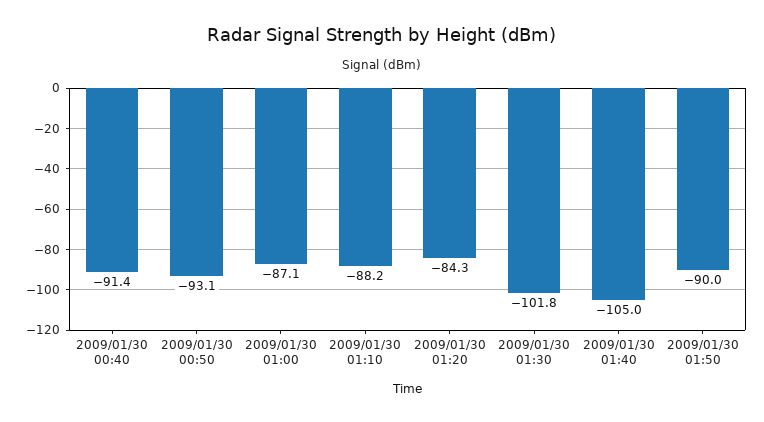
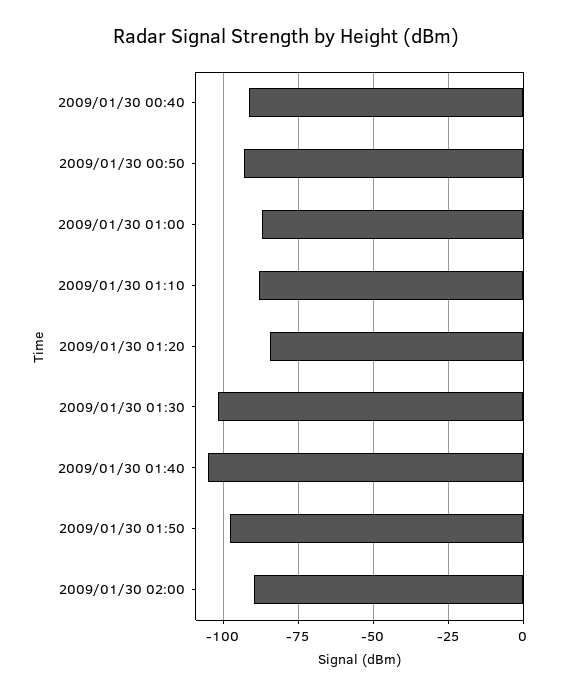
2009/01/30 01:50: -90 -> -97.5
2009/01/30 02:00: none -> -90

